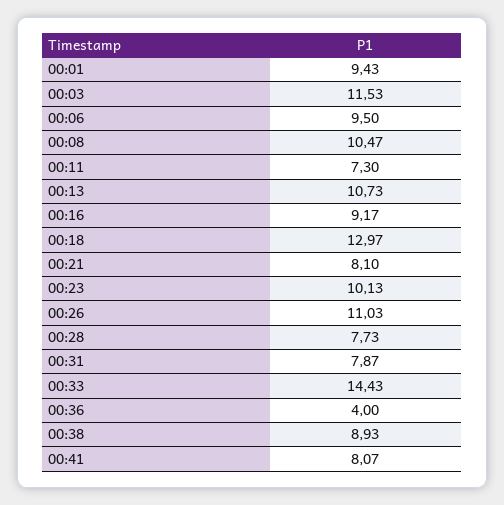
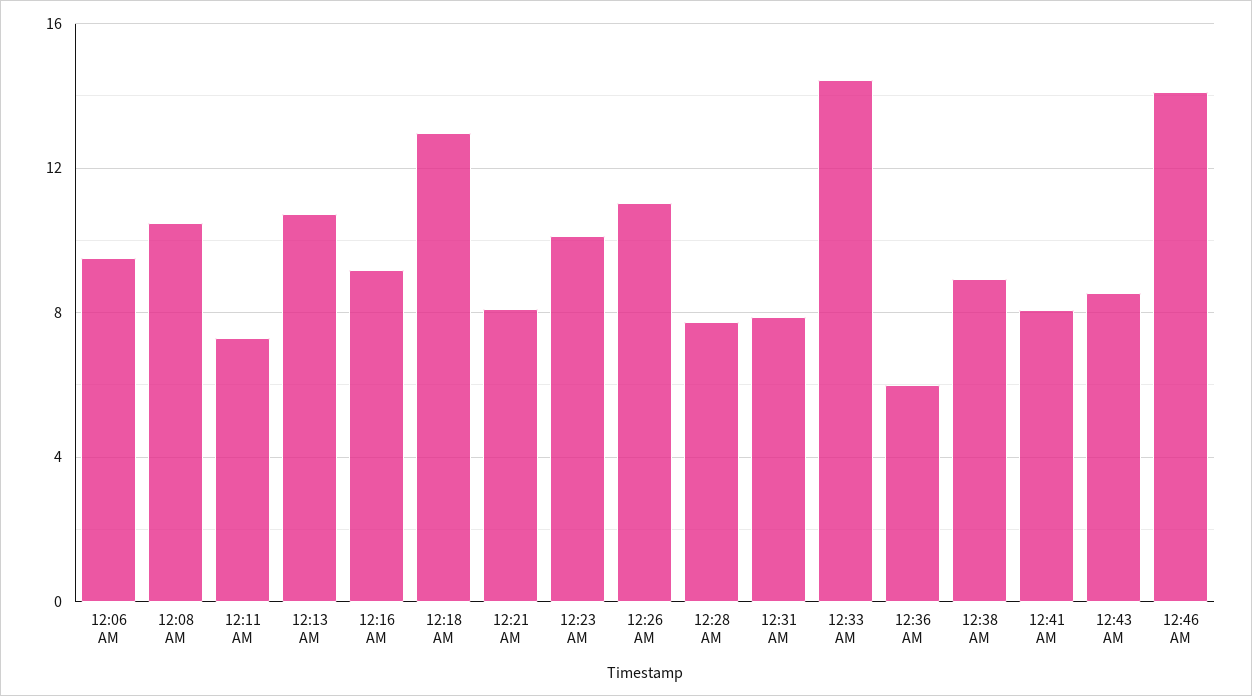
00:01: 9.43 -> none
00:03: 11.53 -> none
00:36: 4 -> 6
12:43 AM: none -> 8.5
12:46 AM: none -> 14

